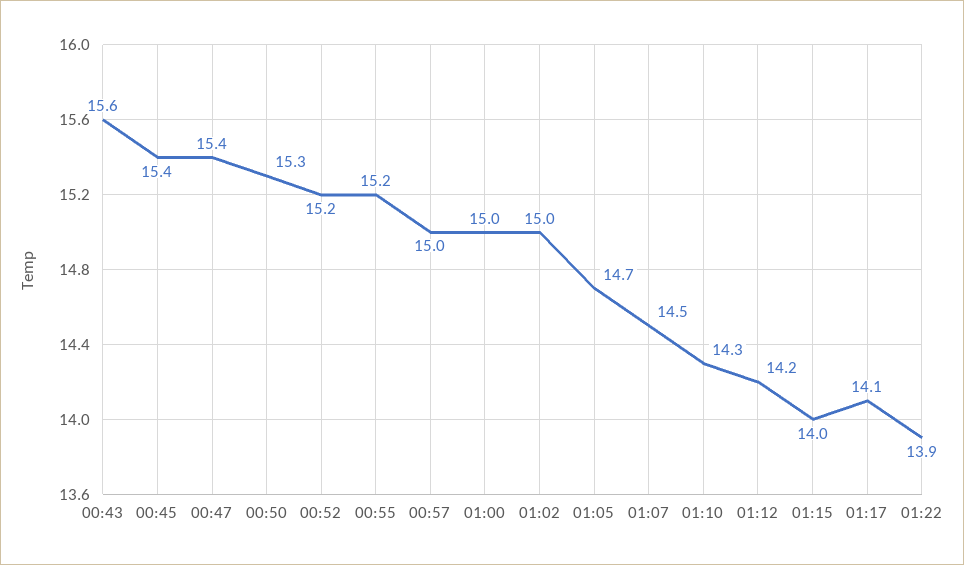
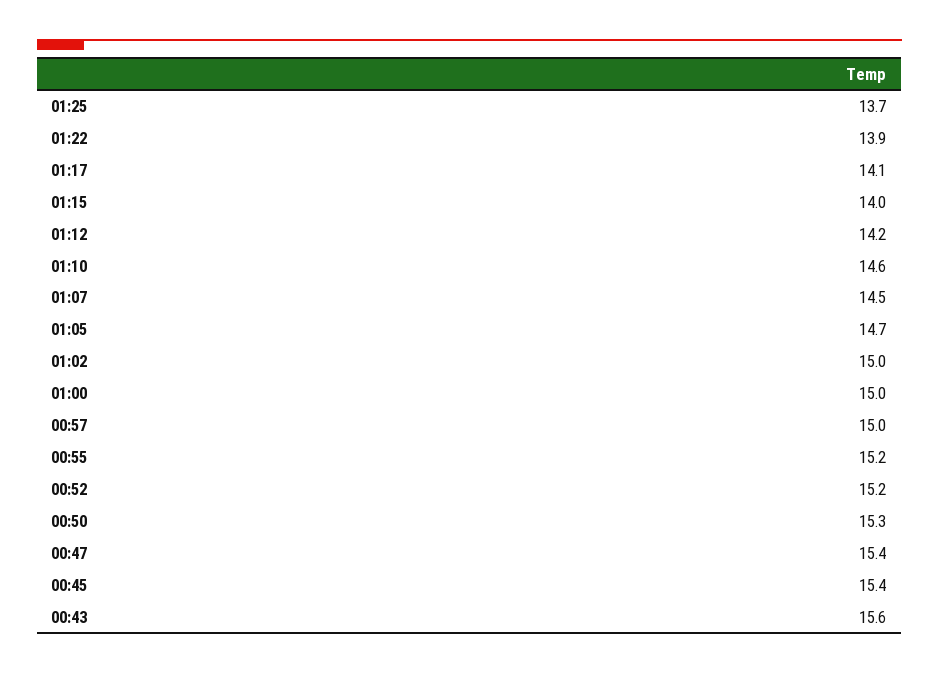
01:10: 14.3 -> 14.6
01:25: none -> 13.7

